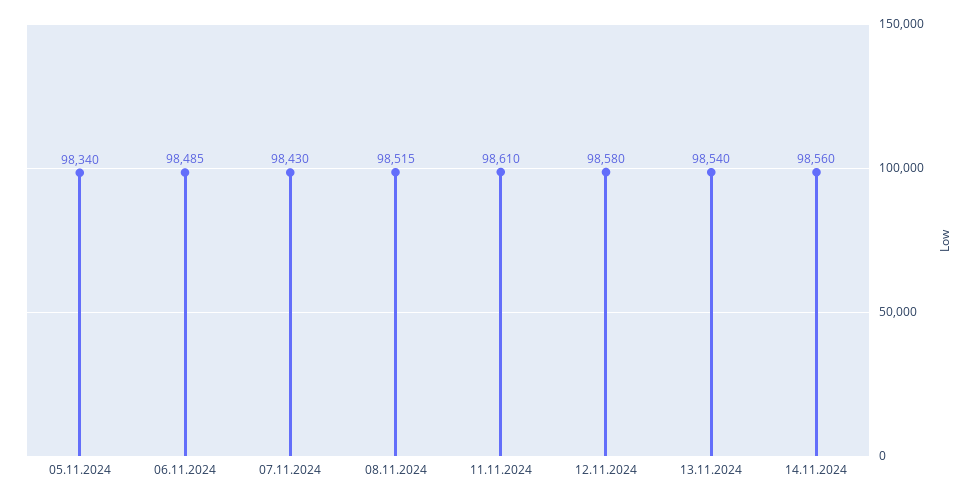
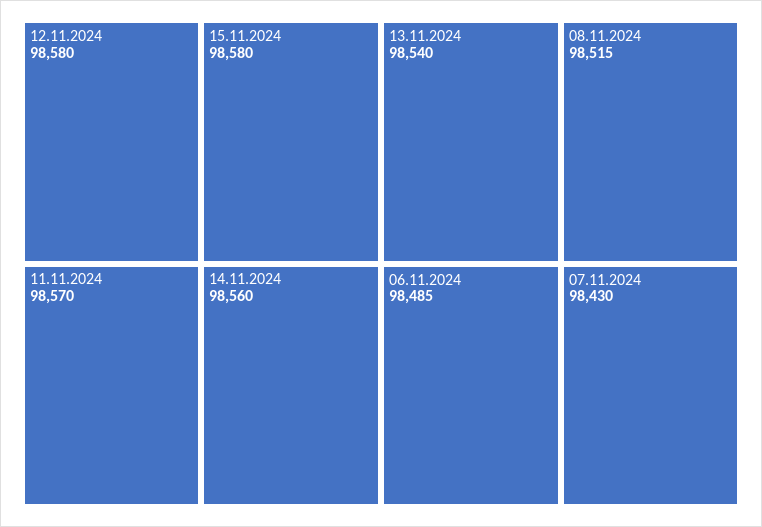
05.11.2024: 98340 -> none
11.11.2024: 98610 -> 98570
15.11.2024: none -> 98580

